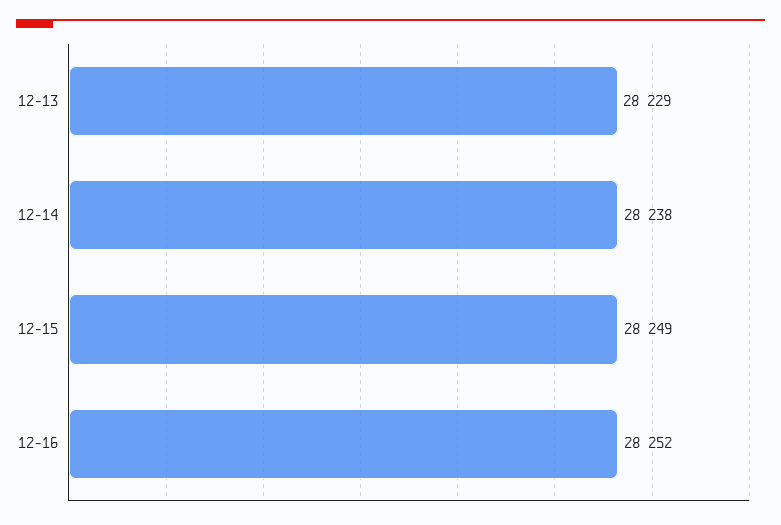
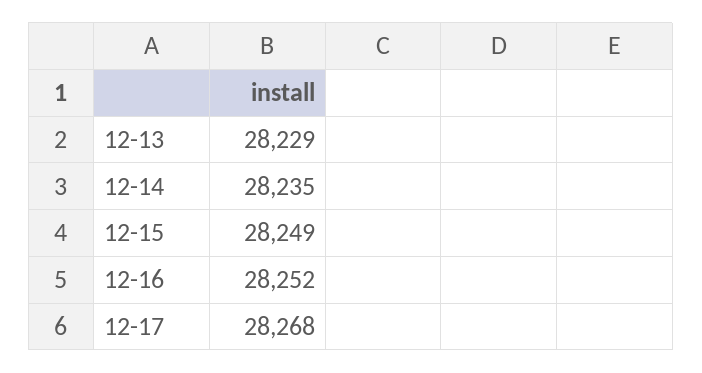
12-14: 28238 -> 28235
12-17: none -> 28268

